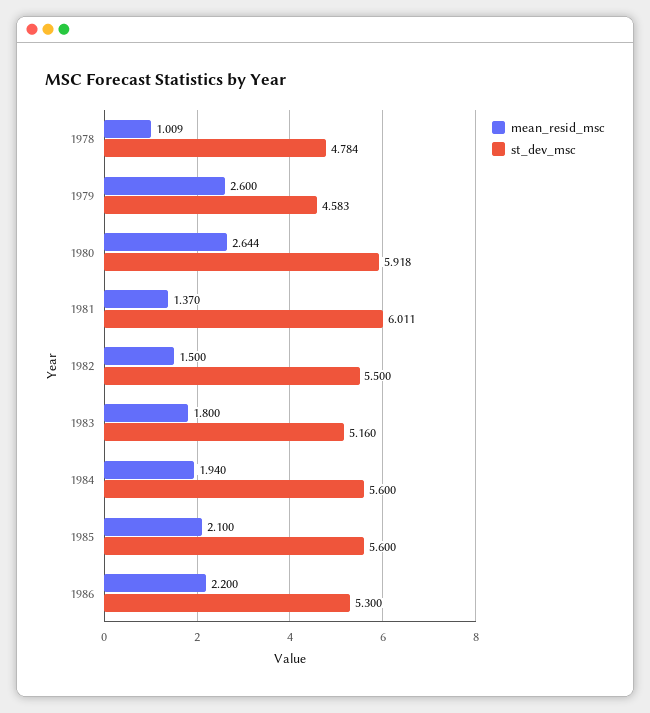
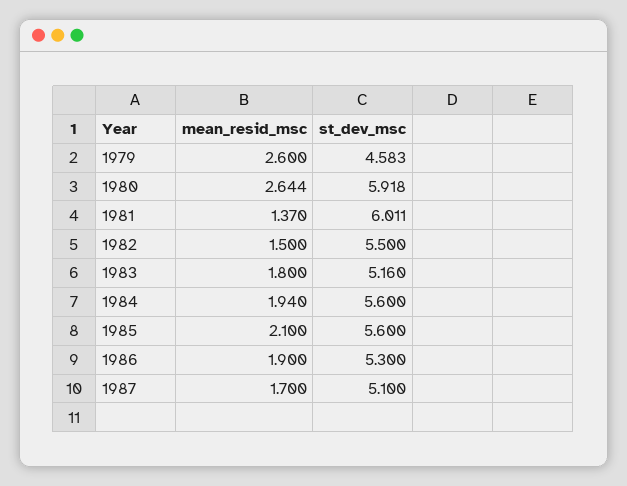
mean_resid_msc, 1978: 1.009 -> none
st_dev_msc, 1978: 4.784 -> none
mean_resid_msc, 1986: 2.2 -> 1.9
mean_resid_msc, 1987: none -> 1.7
st_dev_msc, 1987: none -> 5.1

